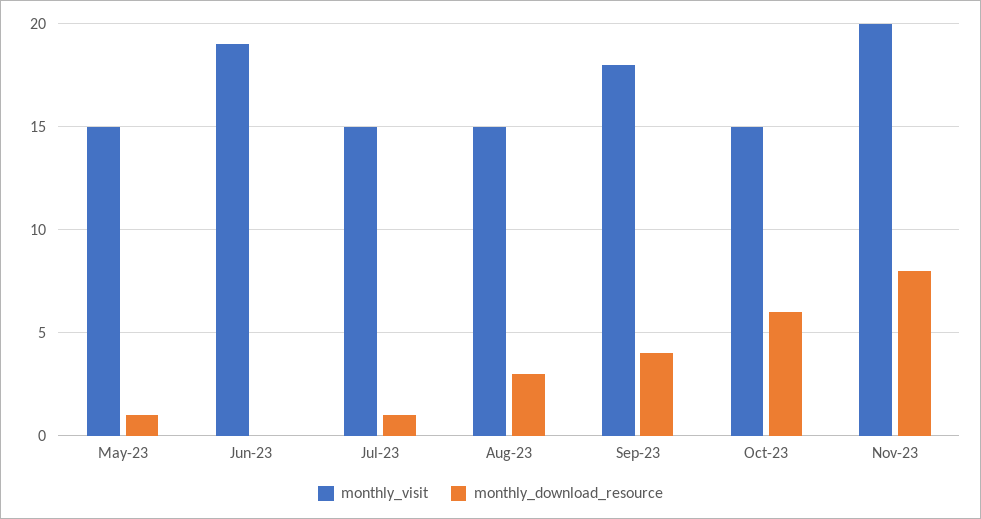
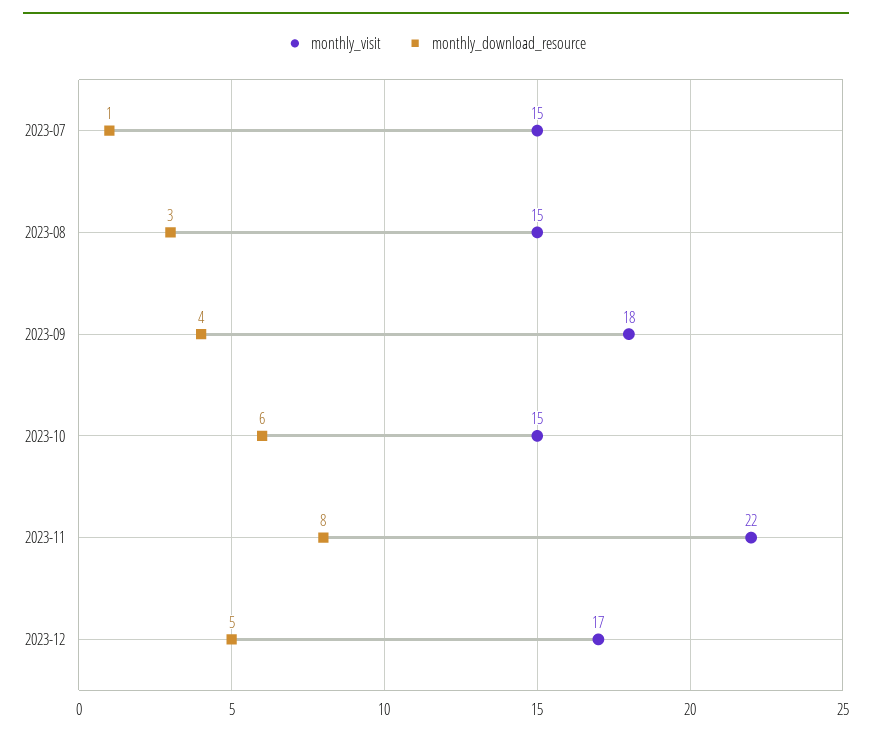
monthly_visit, May-23: 15 -> none
monthly_download_resource, May-23: 1 -> none
monthly_visit, Jun-23: 19 -> none
monthly_download_resource, Jun-23: 0 -> none
monthly_visit, Nov-23: 20 -> 22
monthly_visit, 2023-12: none -> 17
monthly_download_resource, 2023-12: none -> 5

